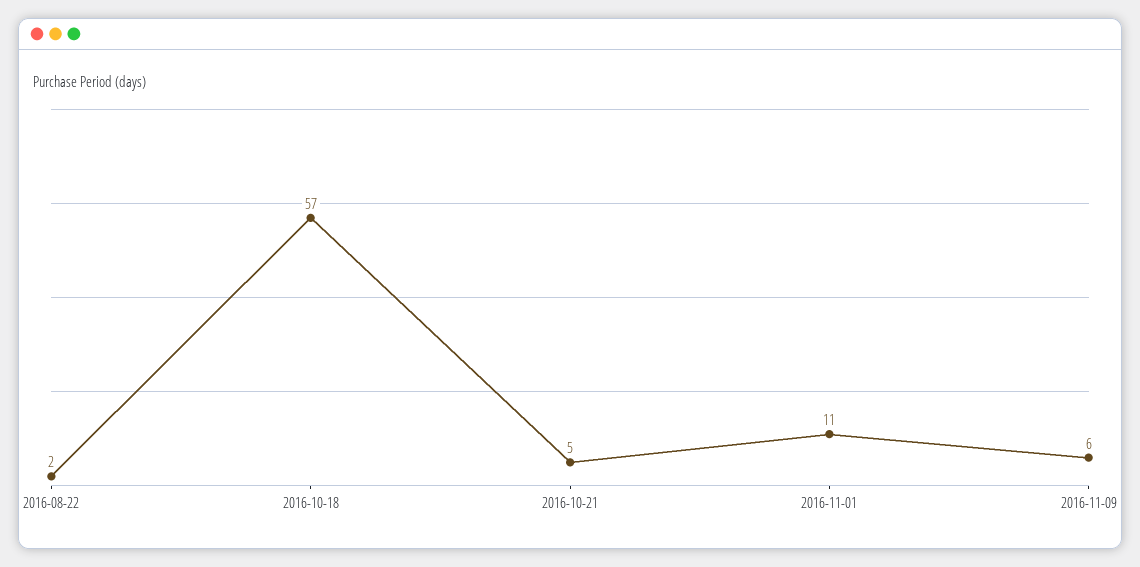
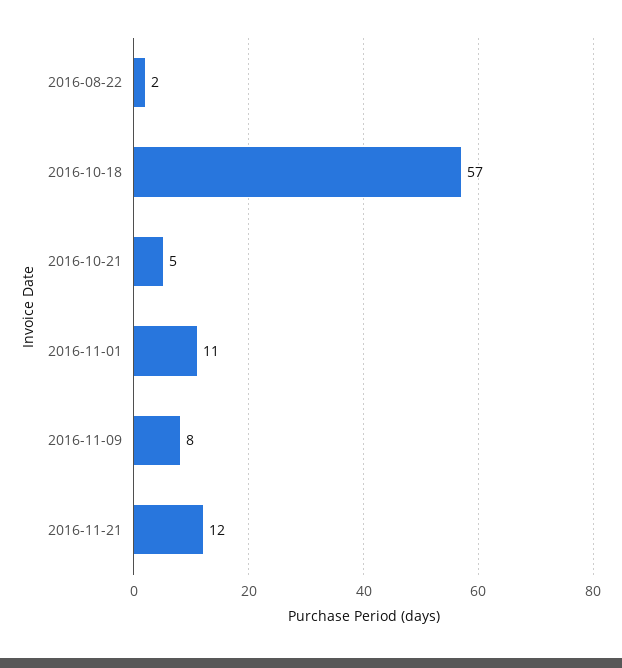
2016-11-09: 6 -> 8
2016-11-21: none -> 12

